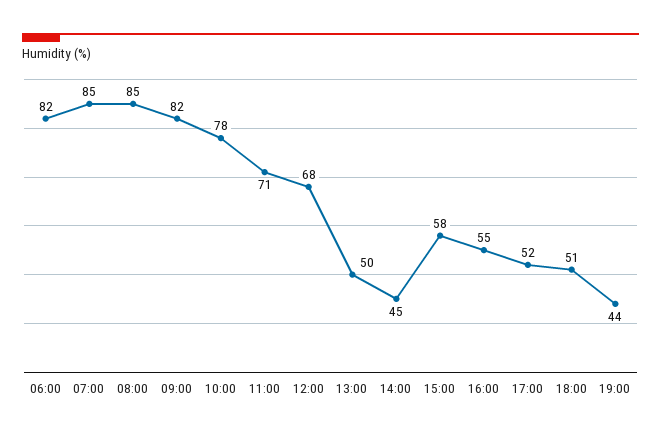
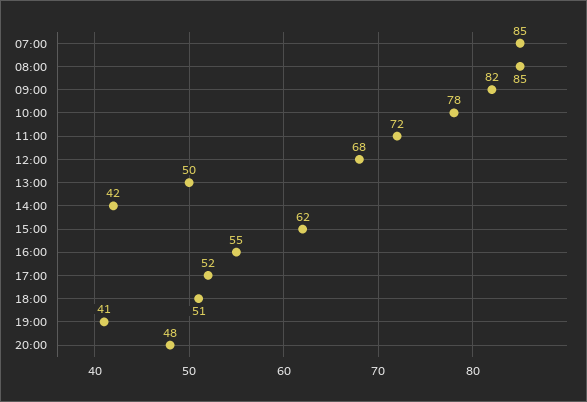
06:00: 82 -> none
11:00: 71 -> 72
14:00: 45 -> 42
15:00: 58 -> 62
19:00: 44 -> 41
20:00: none -> 48

